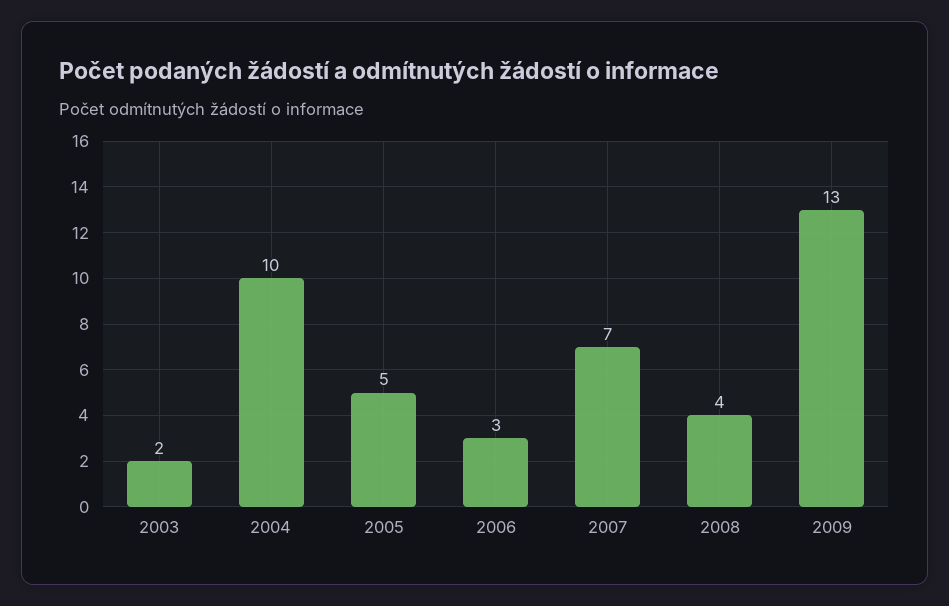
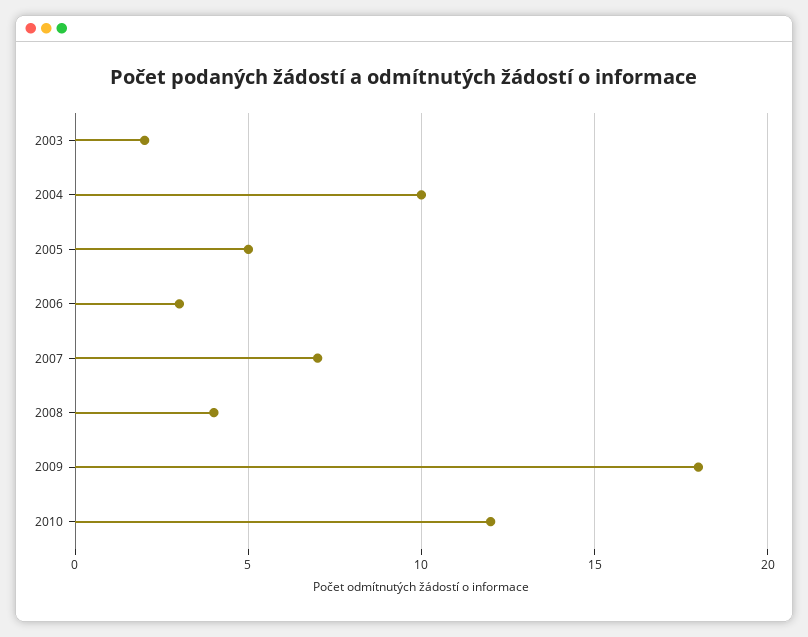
2009: 13 -> 18
2010: none -> 12

